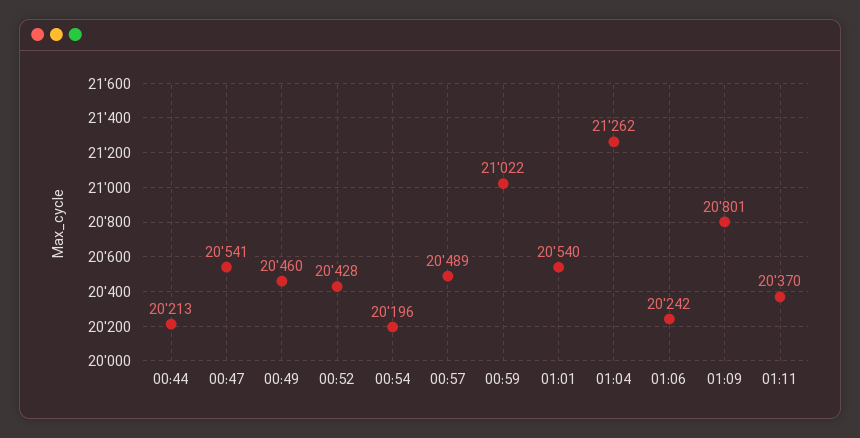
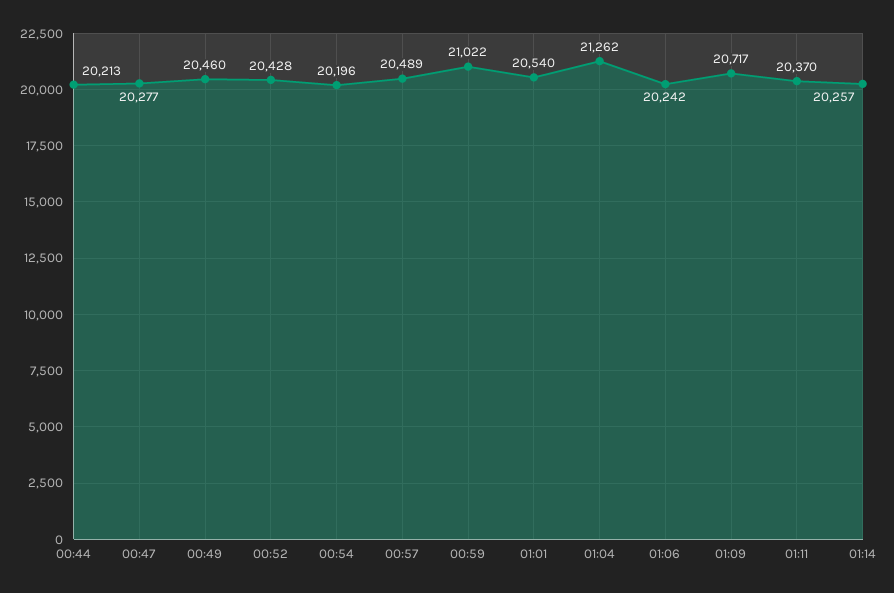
00:47: 20541 -> 20277
01:09: 20801 -> 20717
01:14: none -> 20257

